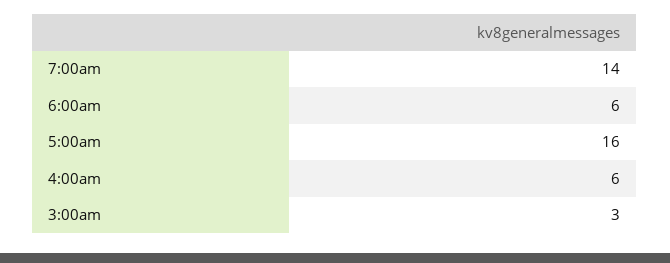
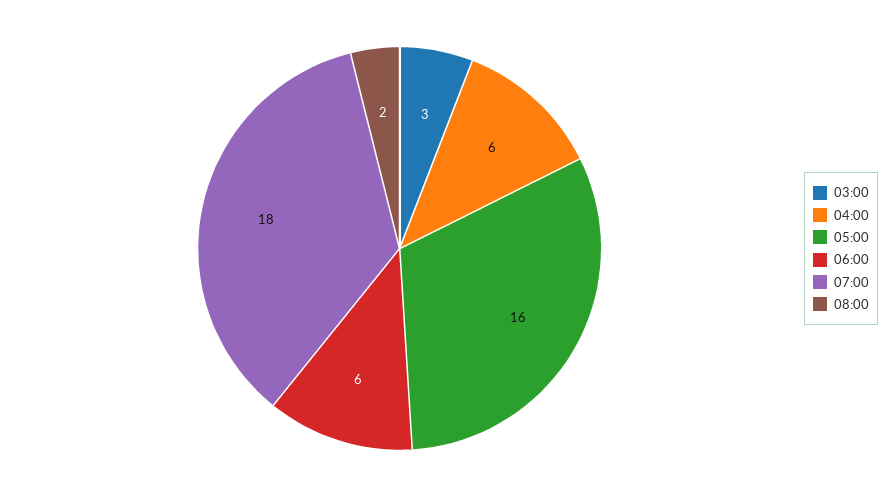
7:00am: 14 -> 18
08:00: none -> 2

